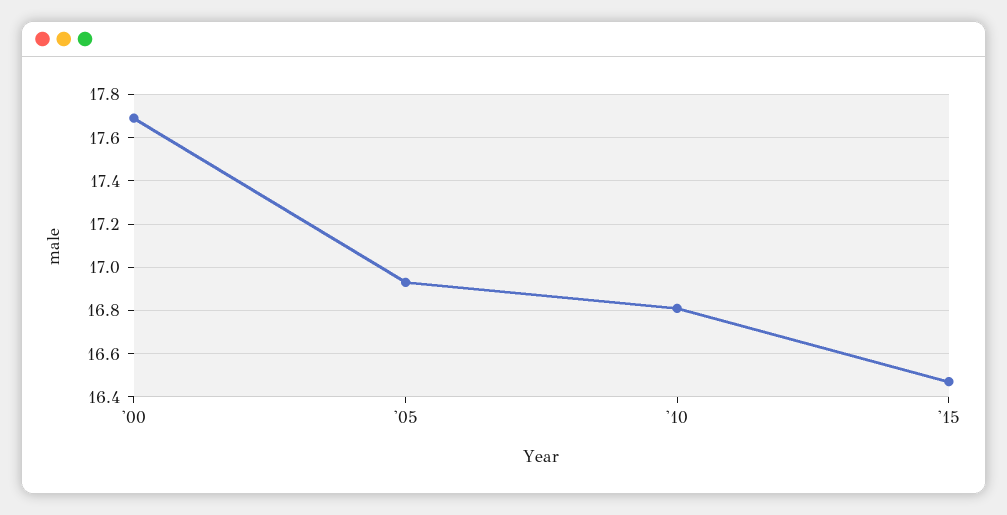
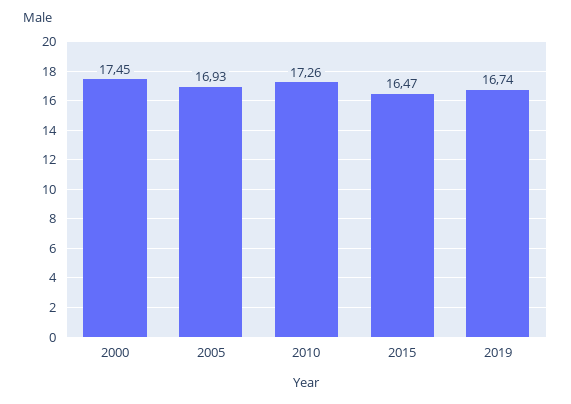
'00: 17.7 -> 17.45
'10: 16.8 -> 17.26
2019: none -> 16.74

